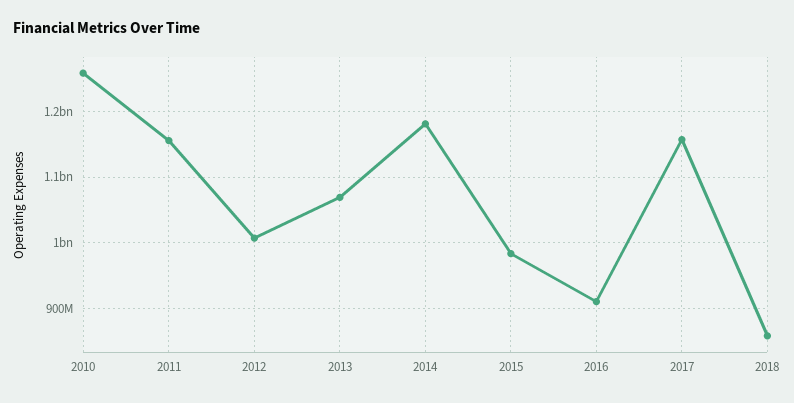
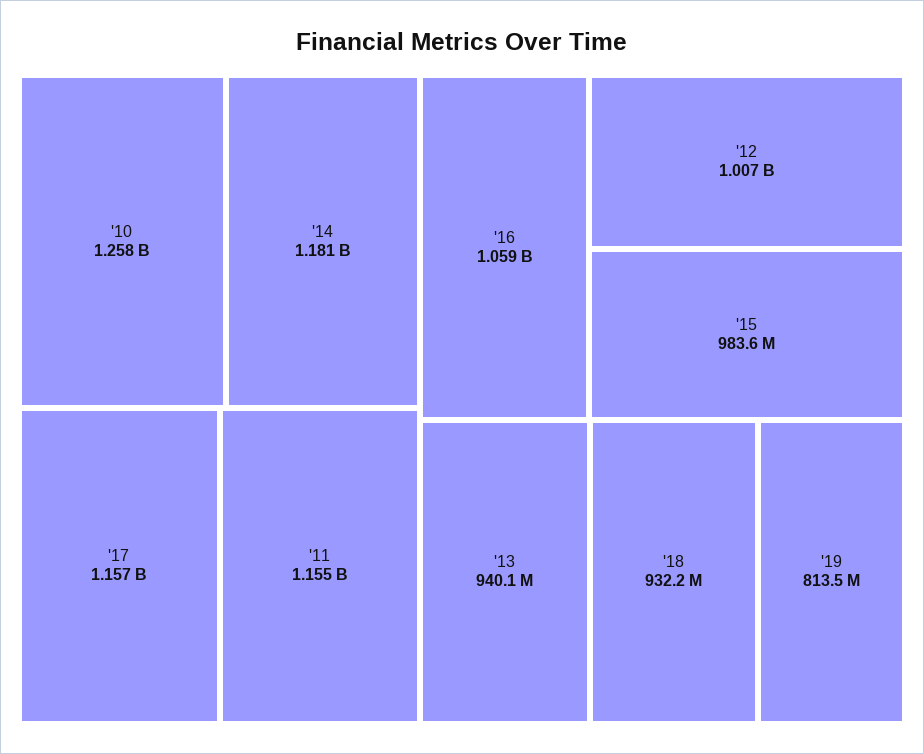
2013: 1070000000 -> 940100000
2016: 910000000 -> 1059000000
2018: 860000000 -> 932200000
'19: none -> 813500000

